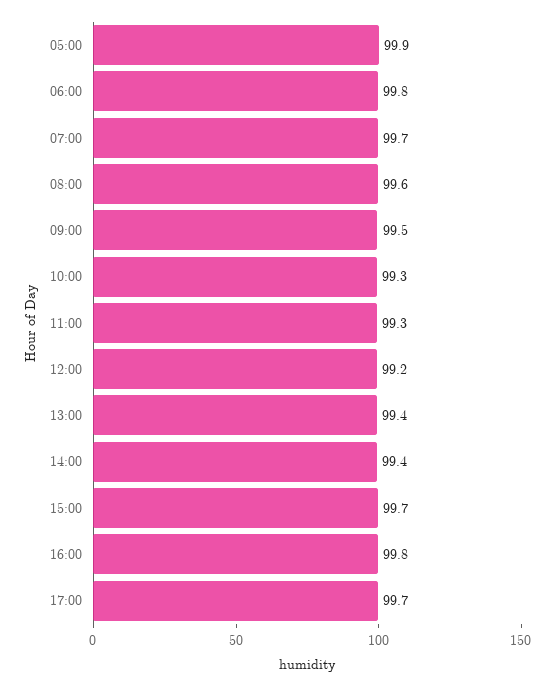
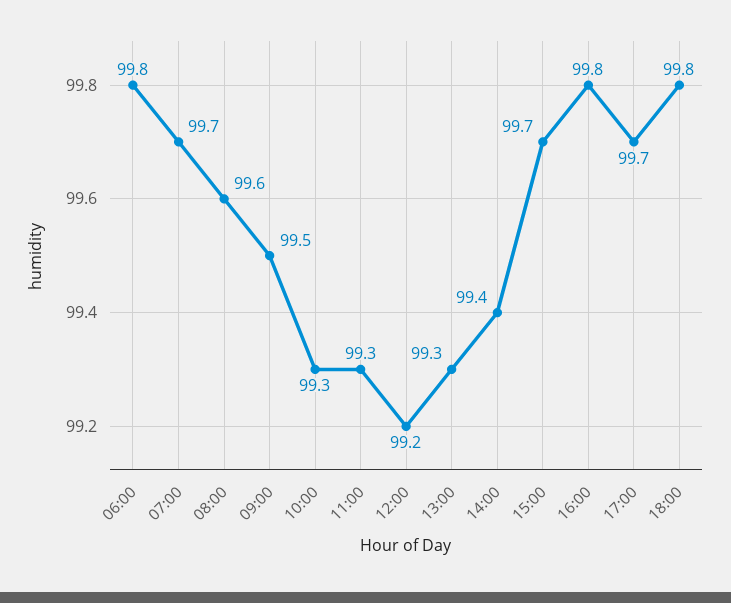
05:00: 99.9 -> none
13:00: 99.4 -> 99.3
18:00: none -> 99.8

